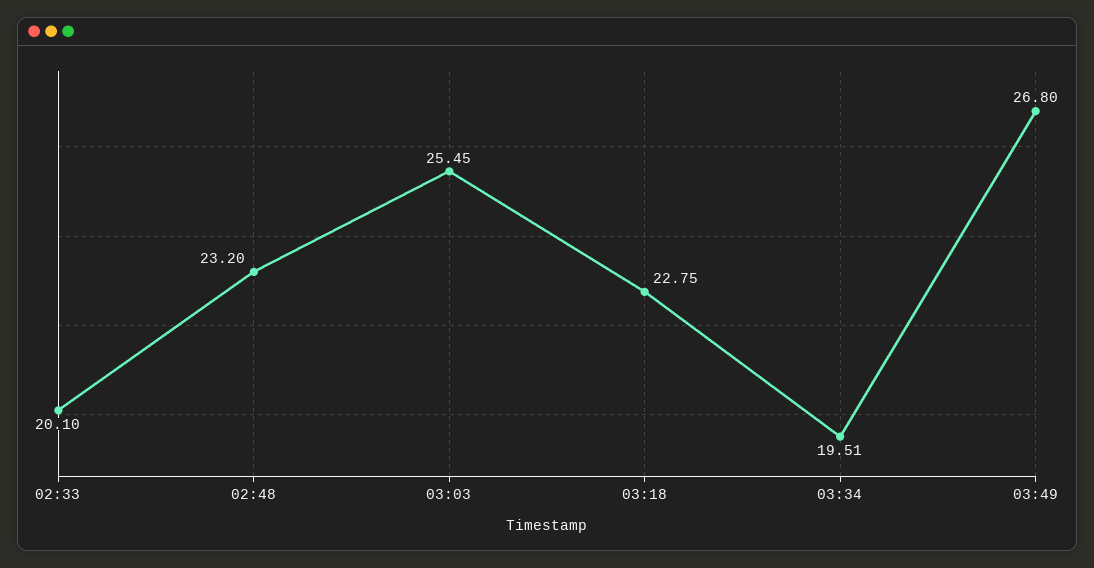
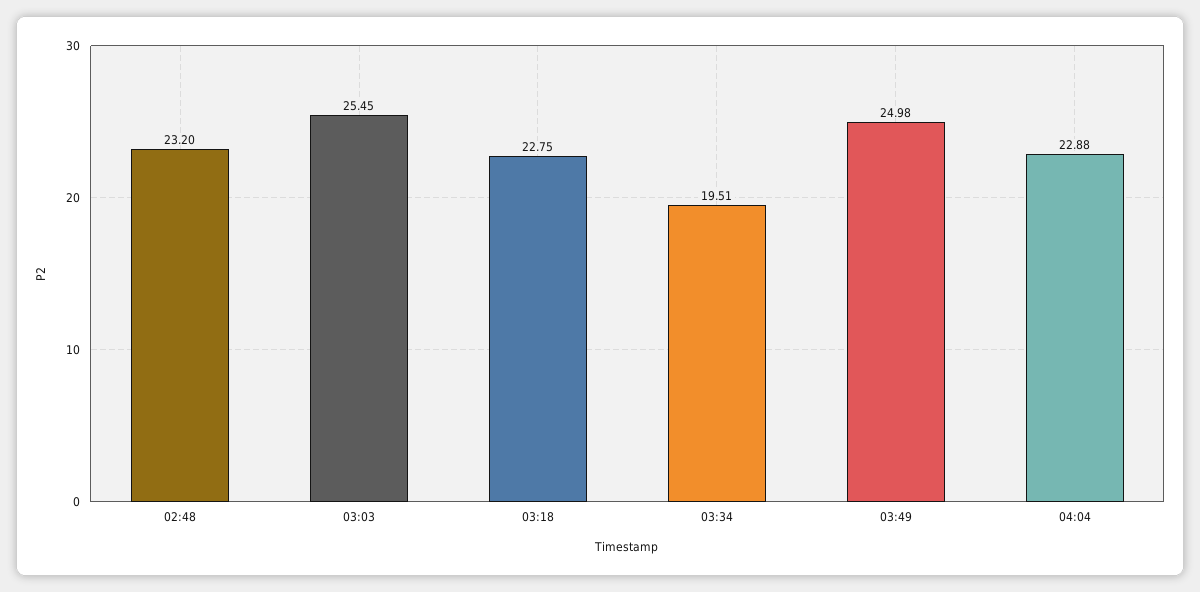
02:33: 20.1 -> none
03:49: 26.8 -> 24.98
04:04: none -> 22.88

